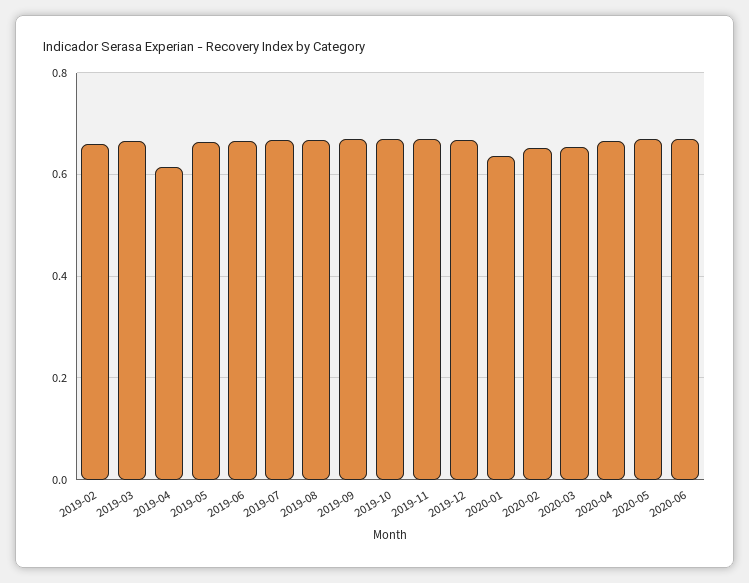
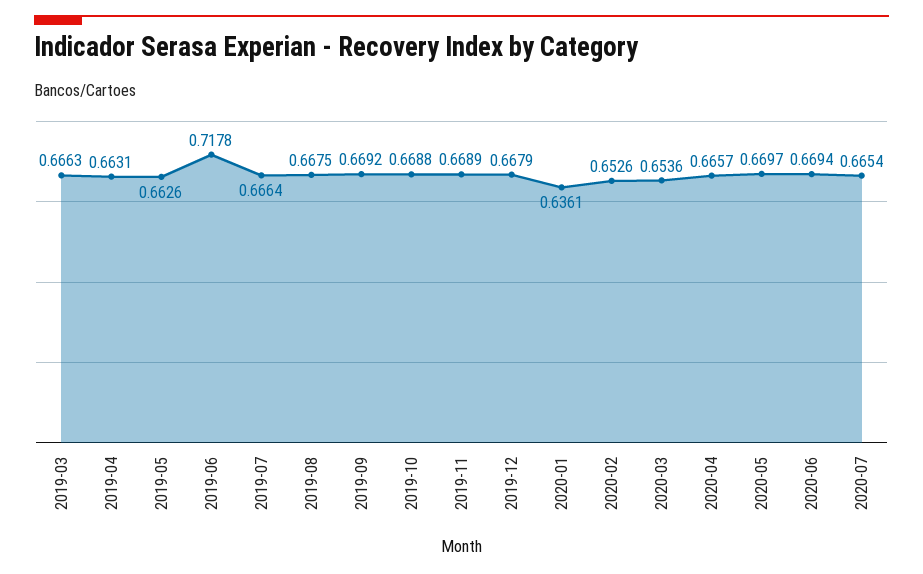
2019-02: 0.66 -> none
2019-04: 0.62 -> 0.6631
2019-06: 0.66 -> 0.7178
2020-07: none -> 0.6654

